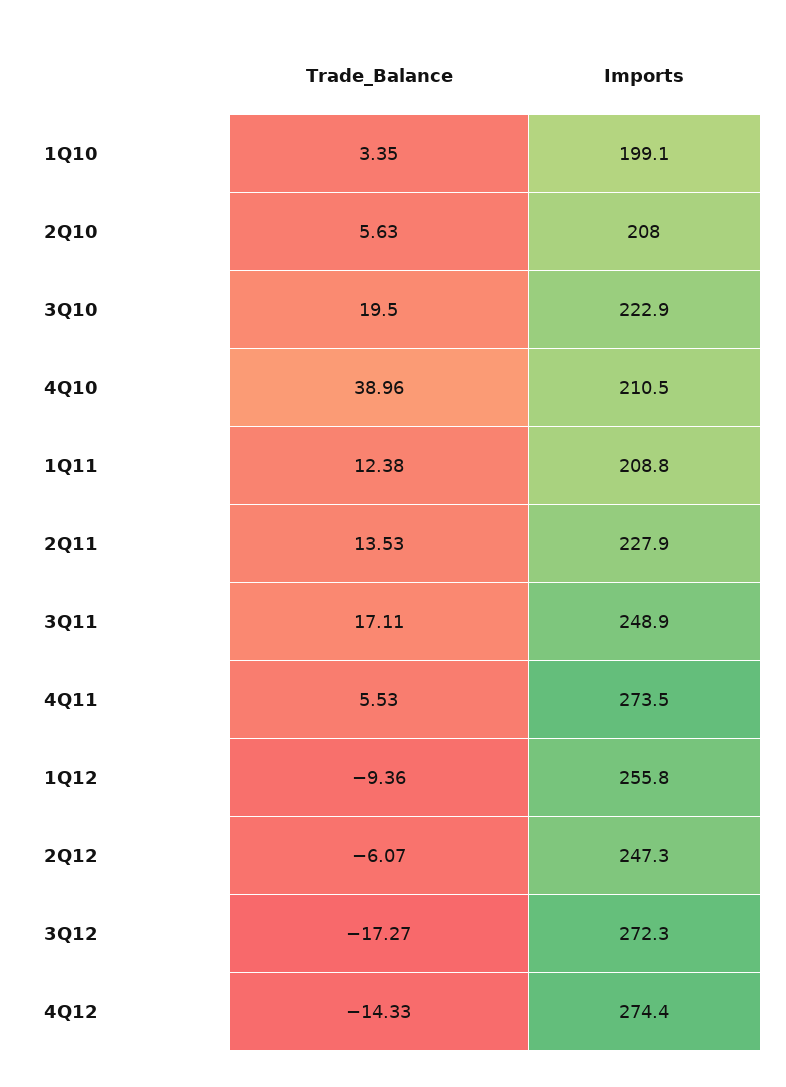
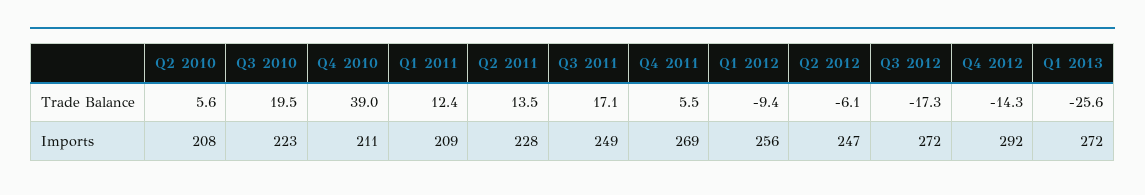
Trade_Balance, 1Q10: 3.35 -> none
Imports, 1Q10: 199.1 -> none
Imports, 4Q11: 273.5 -> 269
Imports, 4Q12: 274.4 -> 292
Trade_Balance, Q1 2013: none -> -25.6
Imports, Q1 2013: none -> 272

